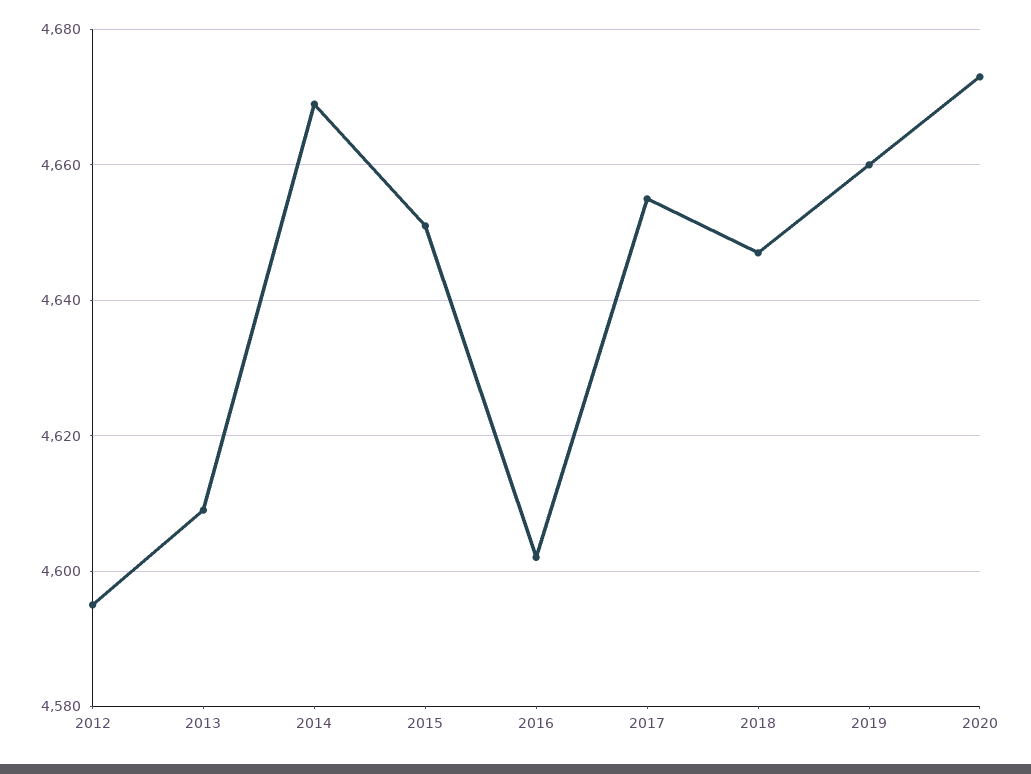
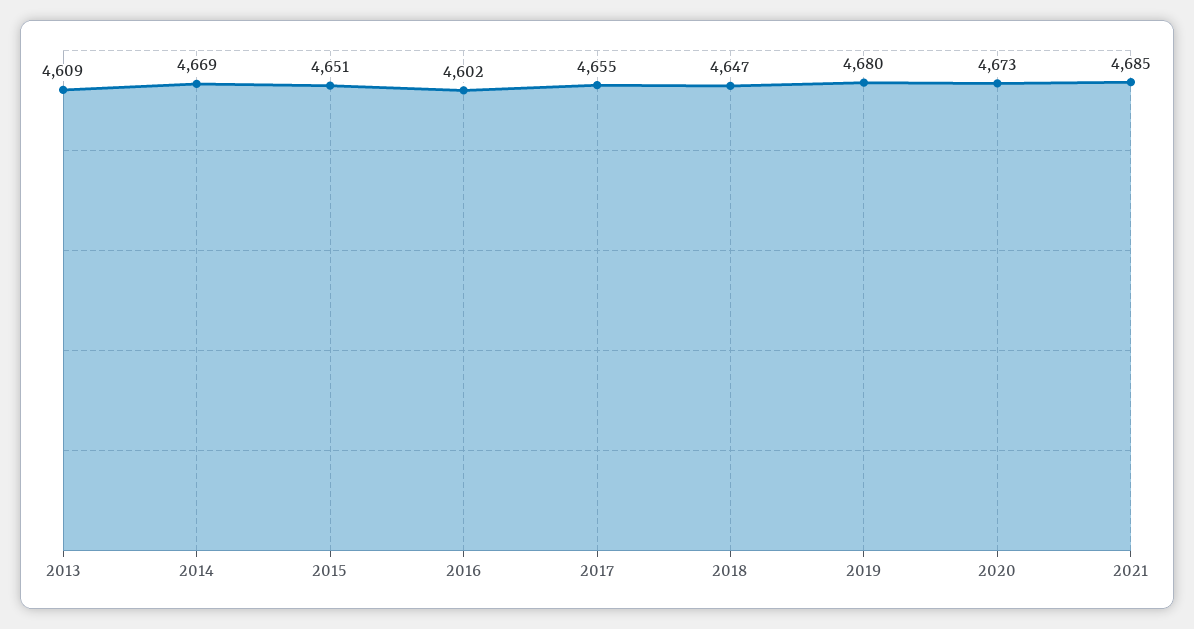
2012: 4595 -> none
2019: 4660 -> 4680
2021: none -> 4685

